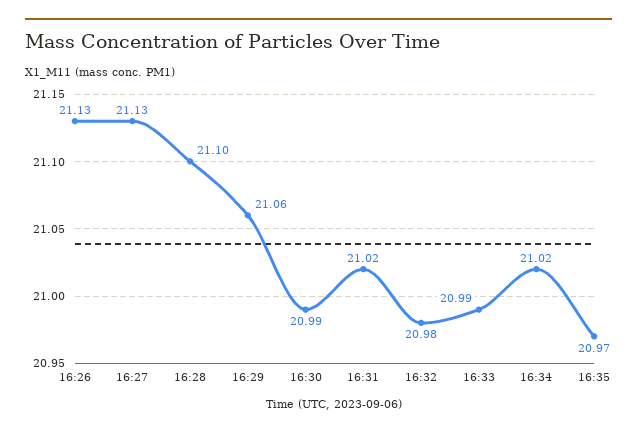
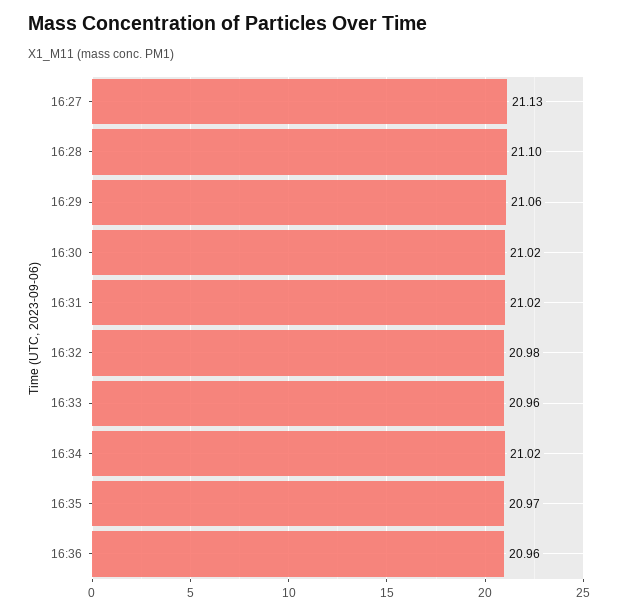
16:26: 21.13 -> none
16:30: 20.99 -> 21.02
16:33: 20.99 -> 20.96
16:36: none -> 20.96

